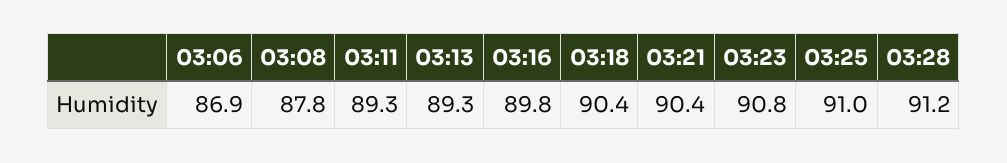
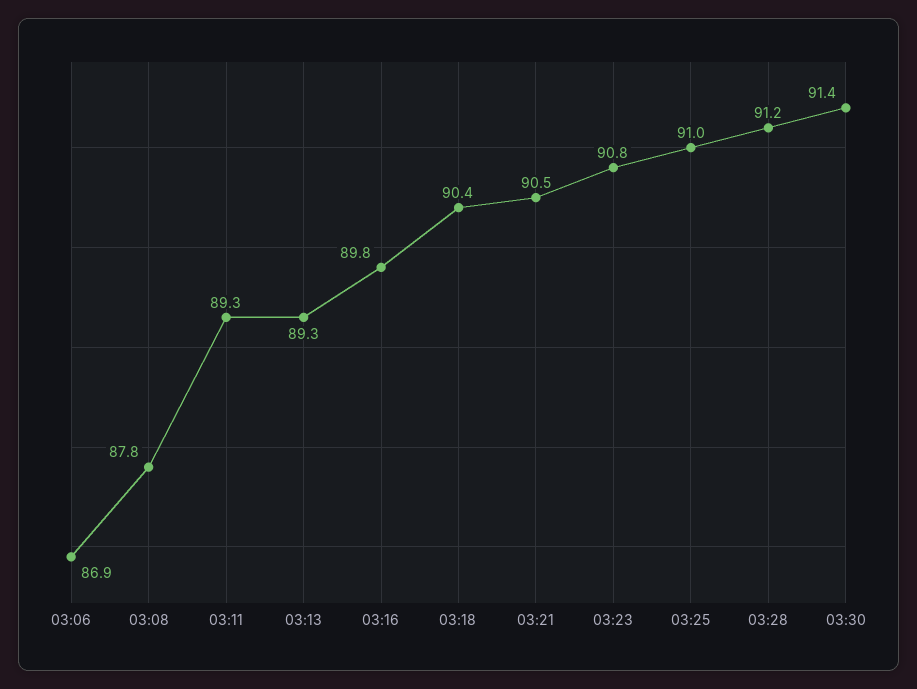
03:21: 90.4 -> 90.5
03:30: none -> 91.4

